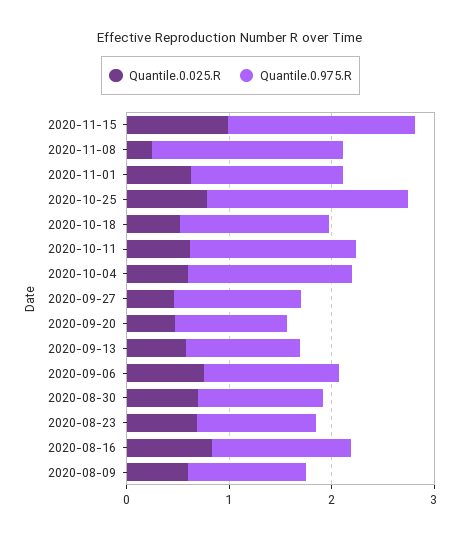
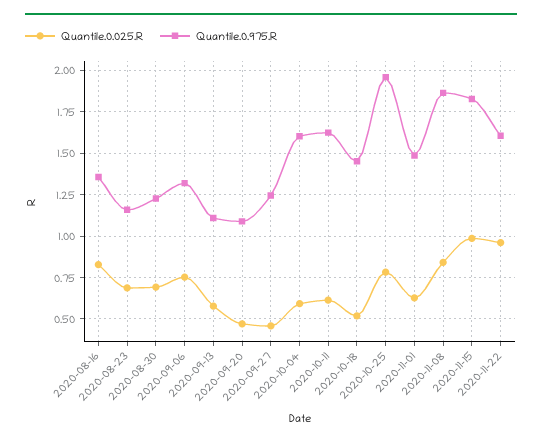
Quantile.0.025.R, 2020-11-08: 0.2 -> 0.85
Quantile.0.025.R, 2020-08-09: 0.6 -> none
Quantile.0.975.R, 2020-08-09: 1.2 -> none
Quantile.0.025.R, 2020-11-22: none -> 0.95
Quantile.0.975.R, 2020-11-22: none -> 1.6

